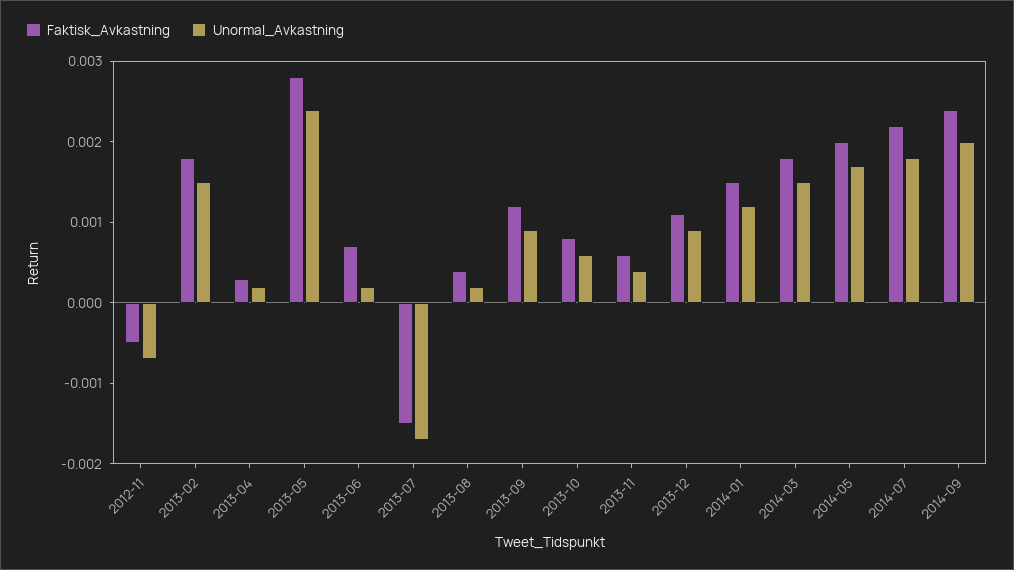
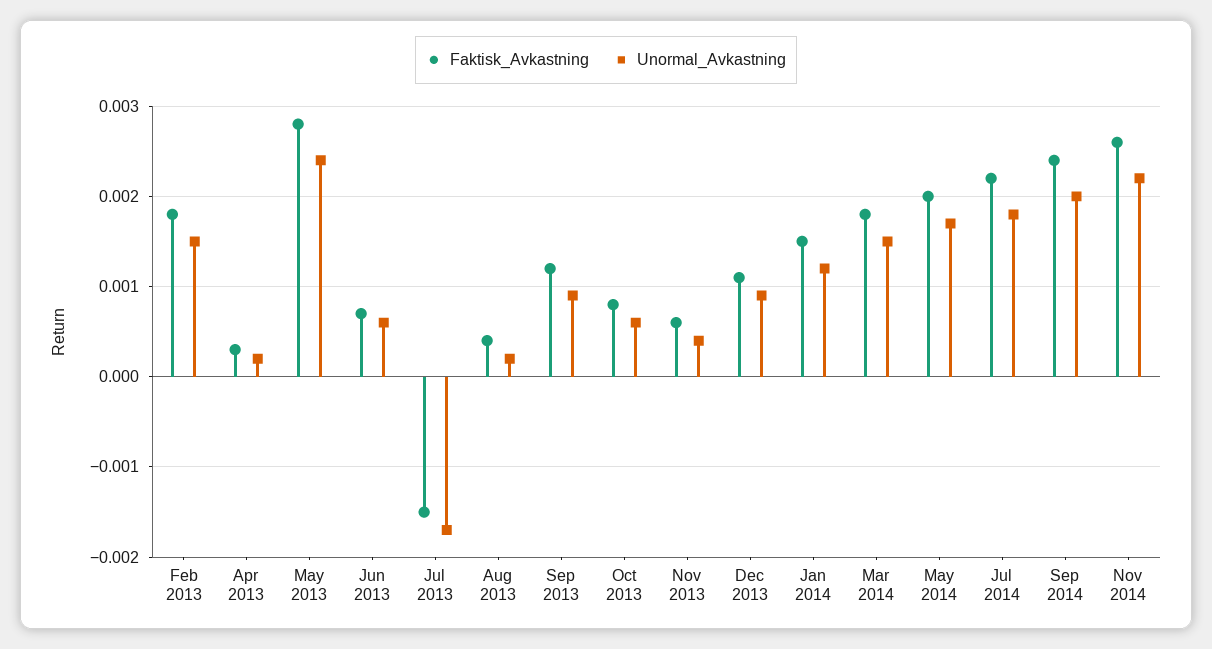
Faktisk_Avkastning, 2012-11: -0.0005 -> none
Unormal_Avkastning, 2012-11: -0.0007 -> none
Unormal_Avkastning, 2013-06: 0.0002 -> 0.0006
Faktisk_Avkastning, Nov 2014: none -> 0.0026
Unormal_Avkastning, Nov 2014: none -> 0.0022

